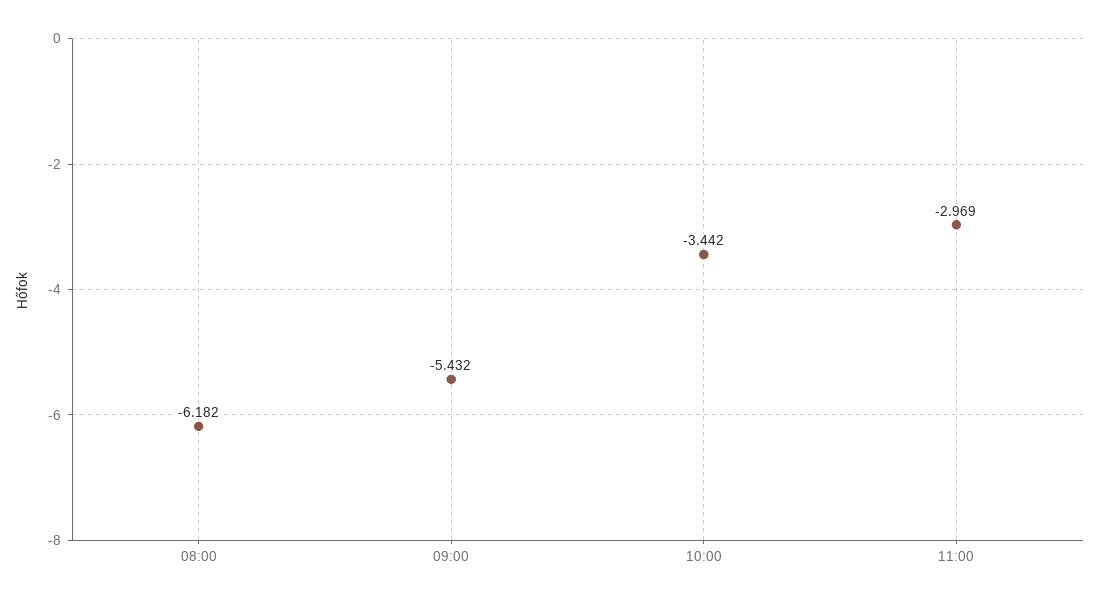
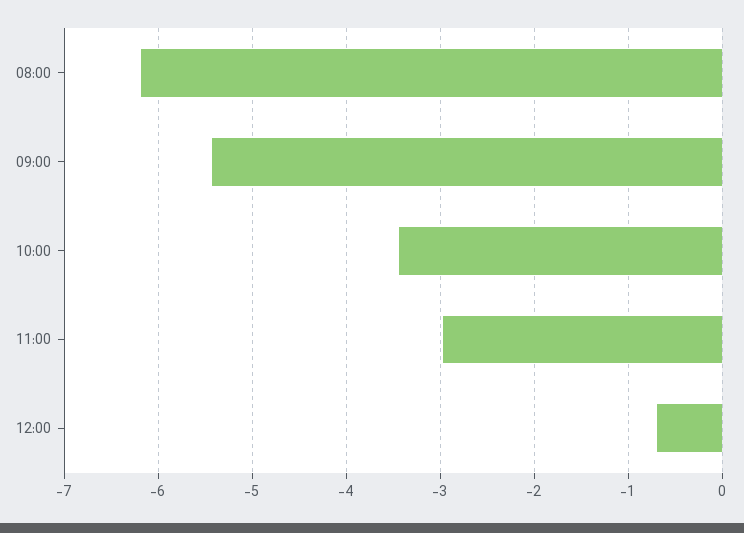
12:00: none -> -0.7

